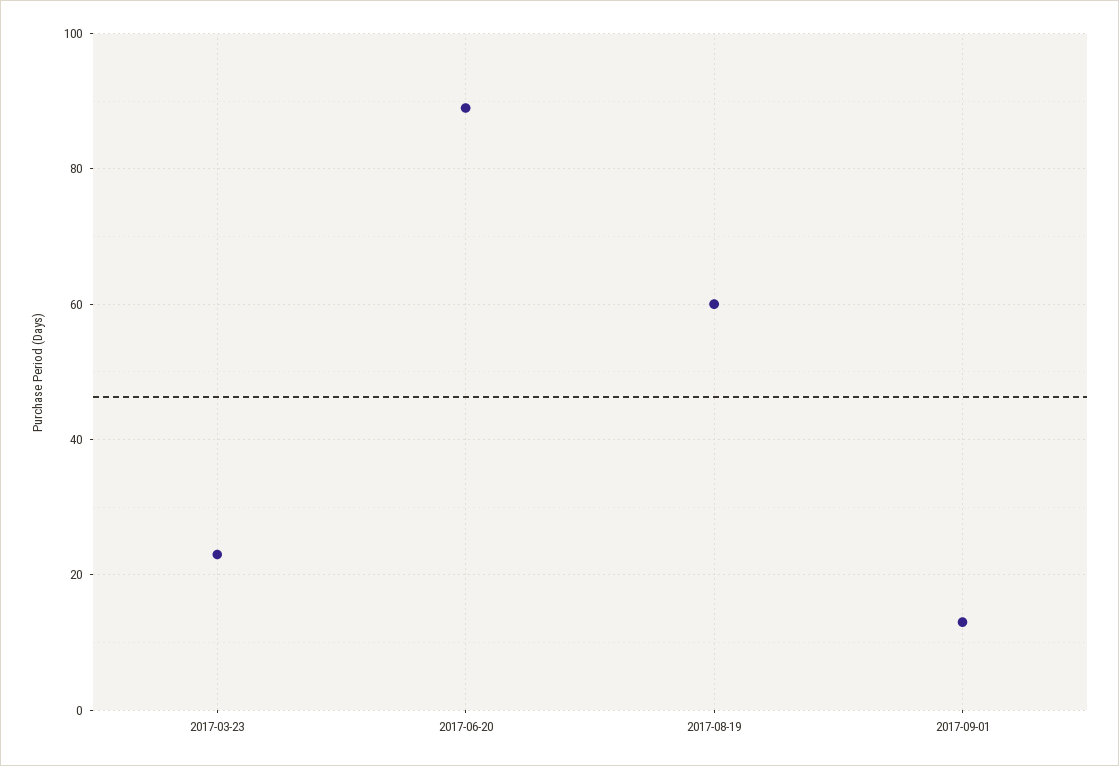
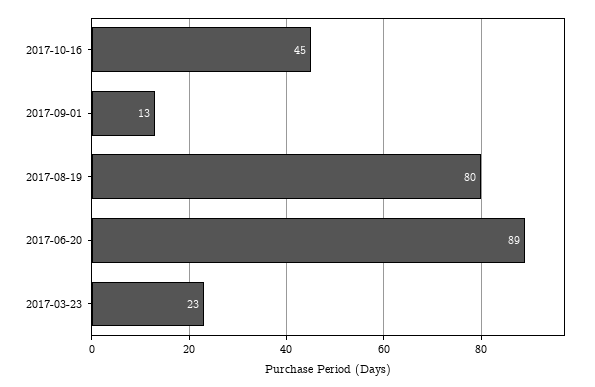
2017-08-19: 60 -> 80
2017-10-16: none -> 45

